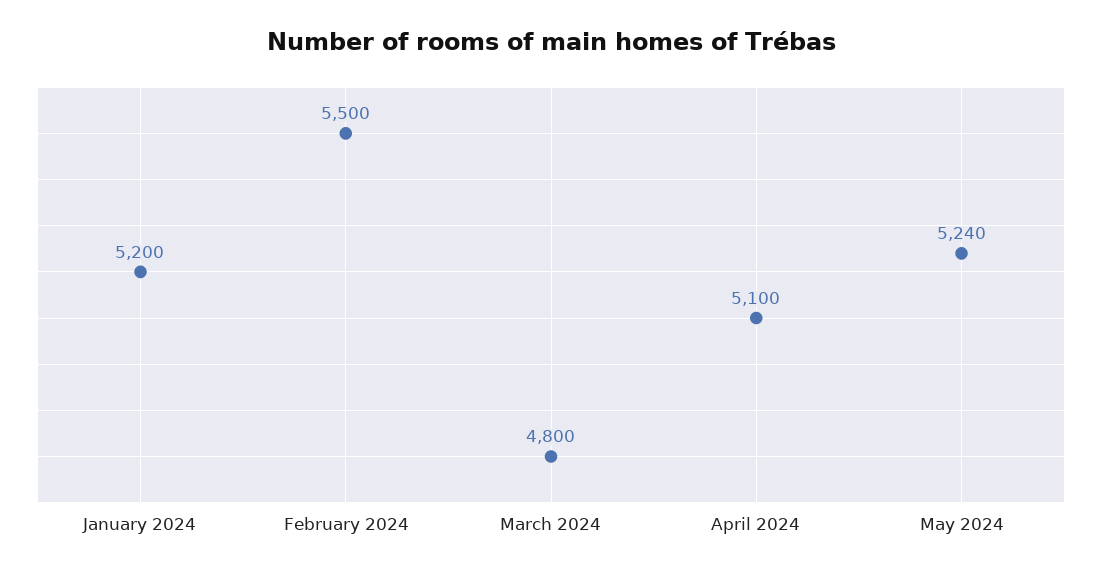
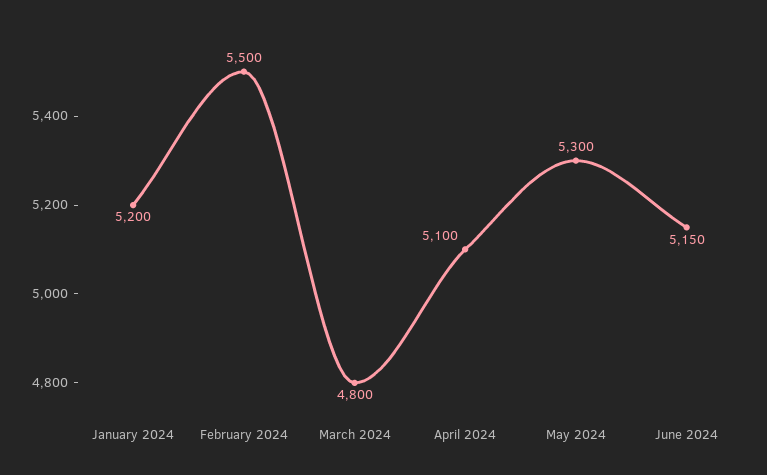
May 2024: 5240 -> 5300
June 2024: none -> 5150

